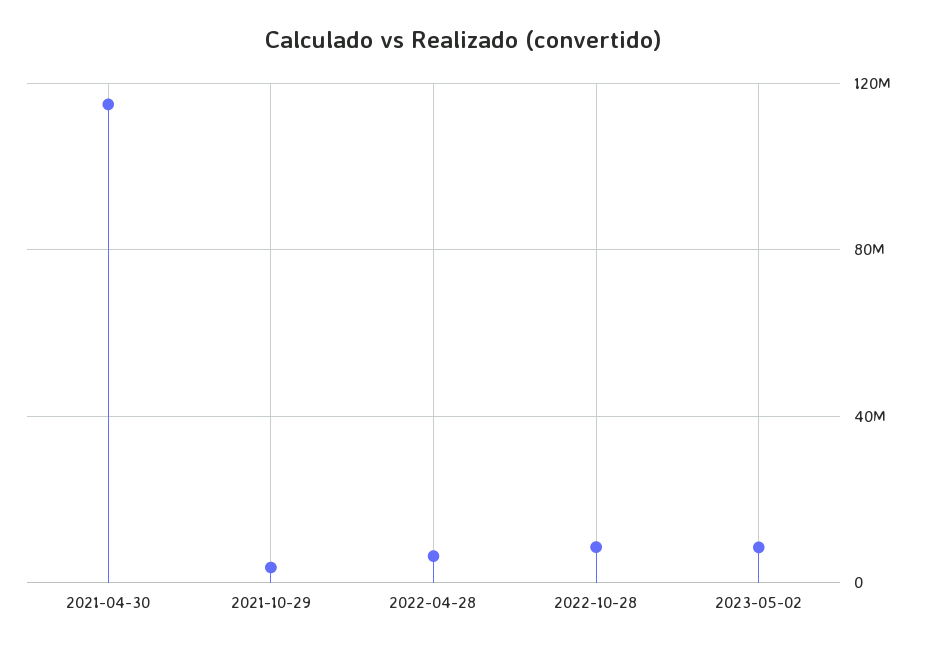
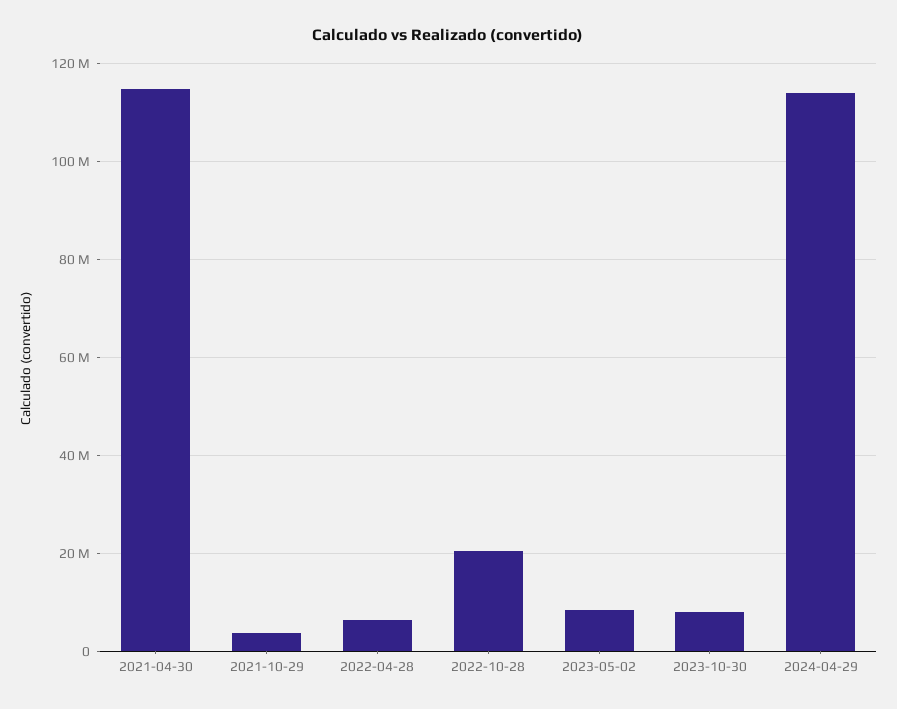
2022-10-28: 10000000 -> 20000000
2023-10-30: none -> 8000000
2024-04-29: none -> 114000000

